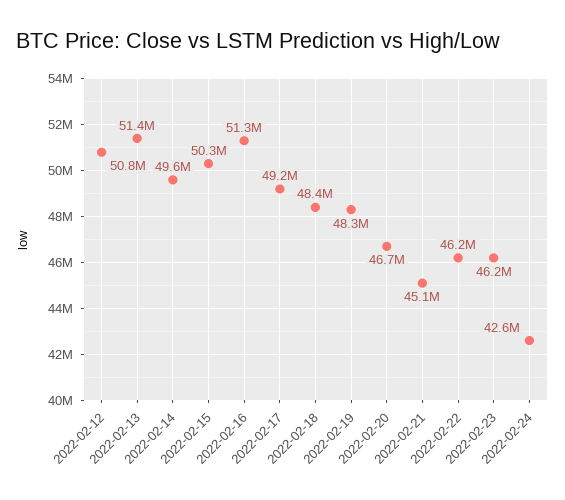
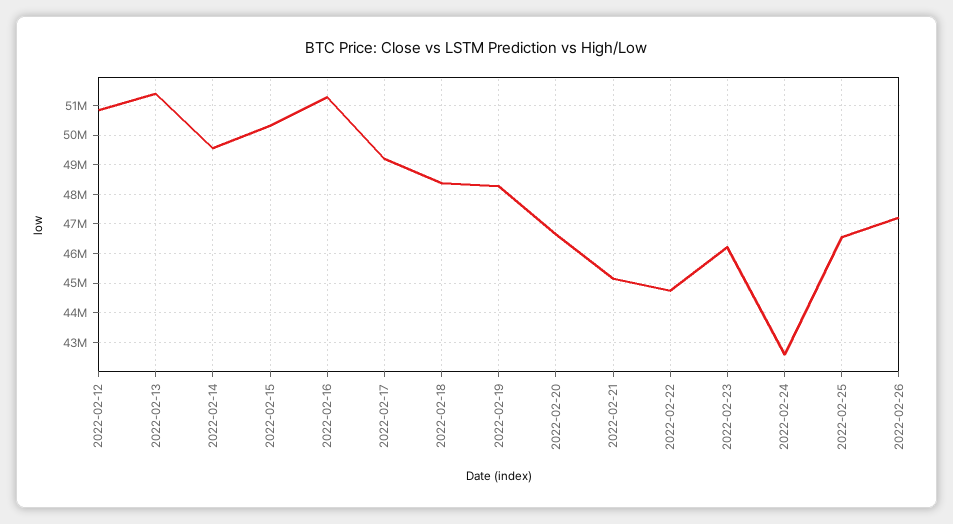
2022-02-22: 46200000 -> 44750000
2022-02-25: none -> 46500000
2022-02-26: none -> 47250000

